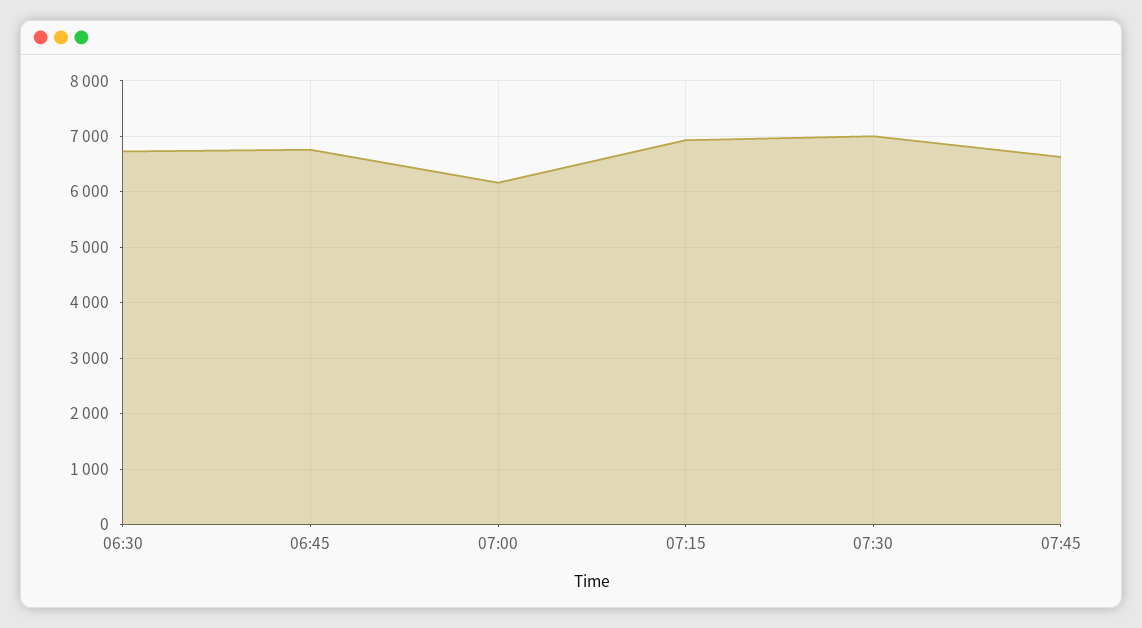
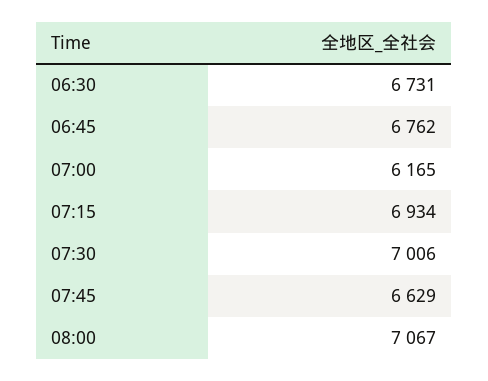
08:00: none -> 7067

